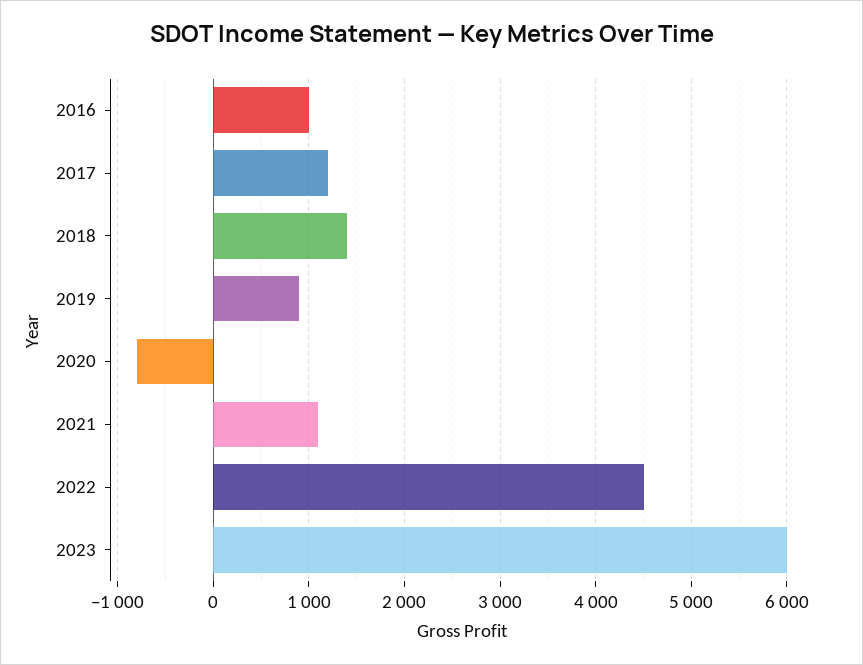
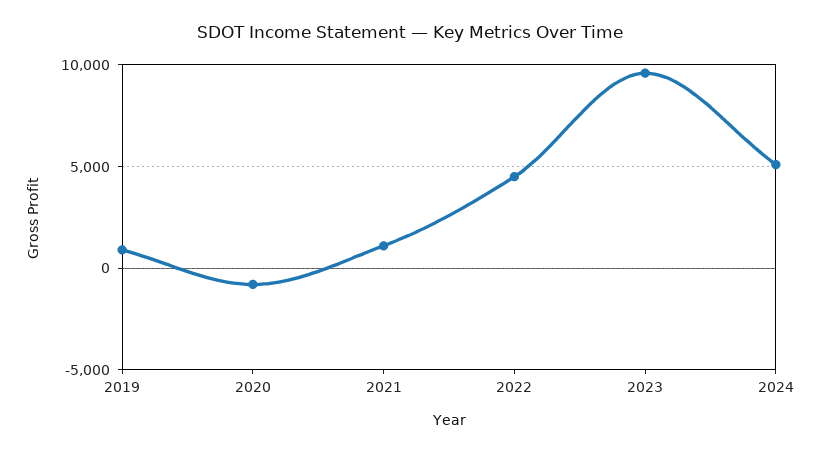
2016: 1000 -> none
2017: 1200 -> none
2018: 1400 -> none
2023: 6000 -> 9500
2024: none -> 5000

